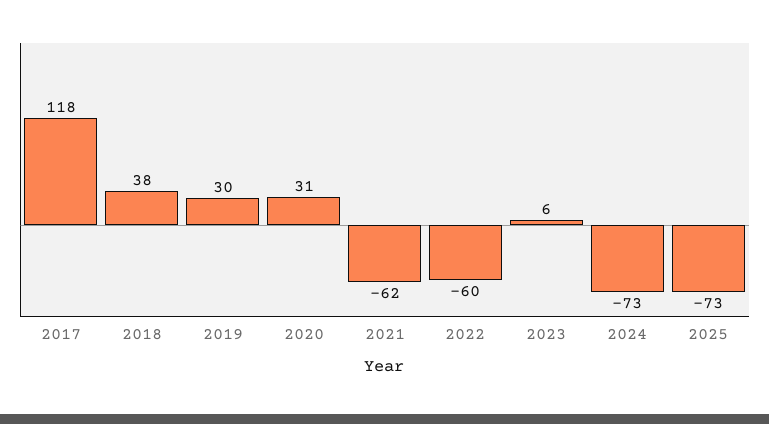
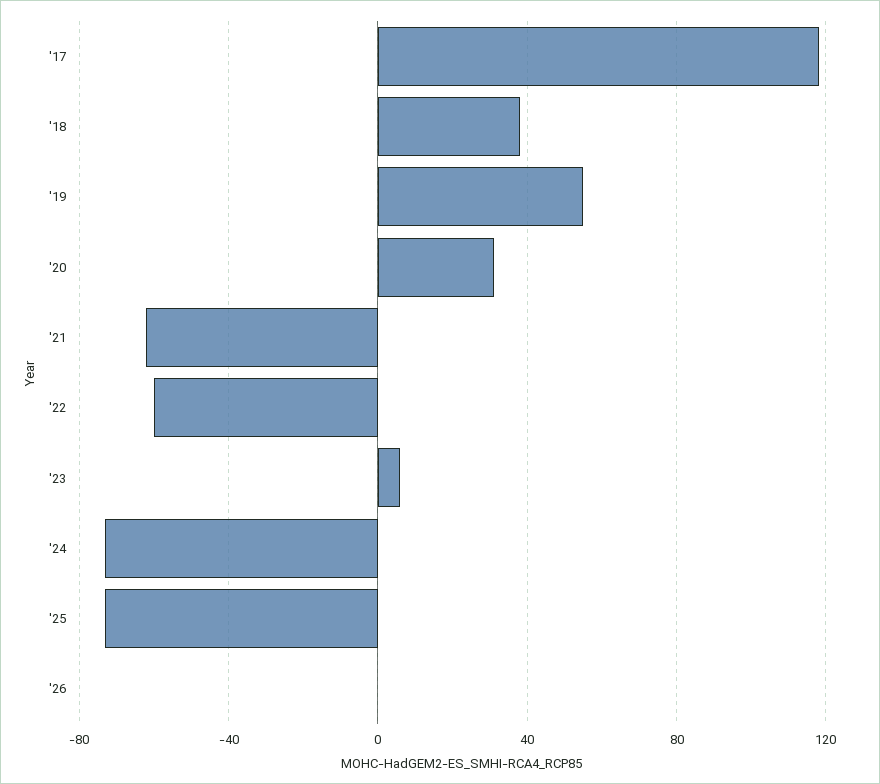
2019: 30 -> 55
'26: none -> 0

